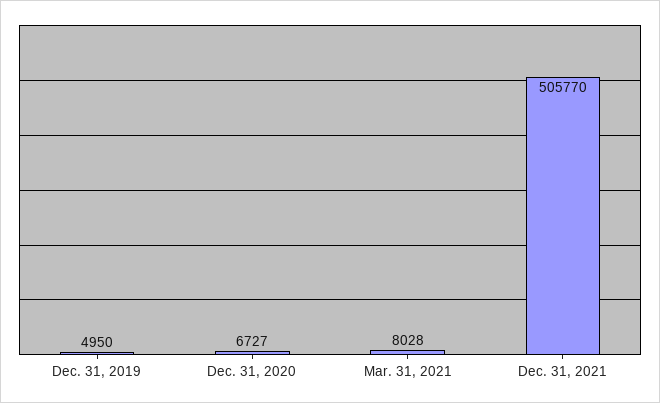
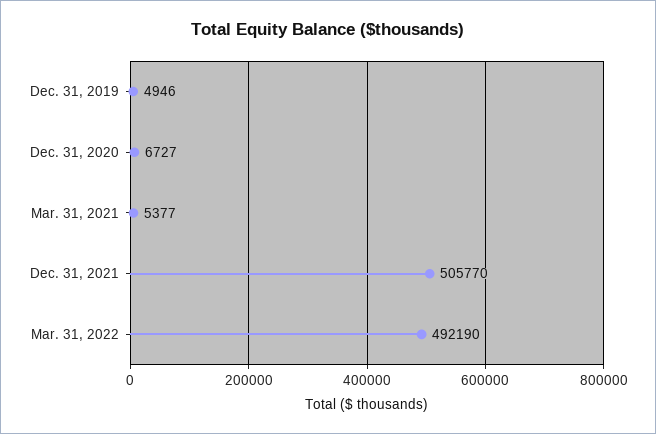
Dec. 31, 2019: 4950 -> 4946
Mar. 31, 2021: 8028 -> 5377
Mar. 31, 2022: none -> 492190

